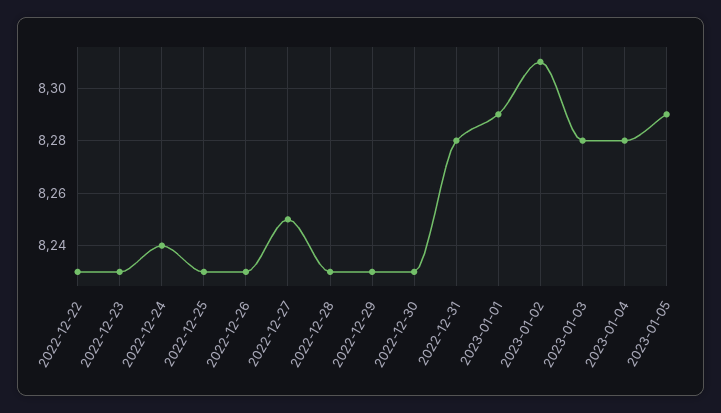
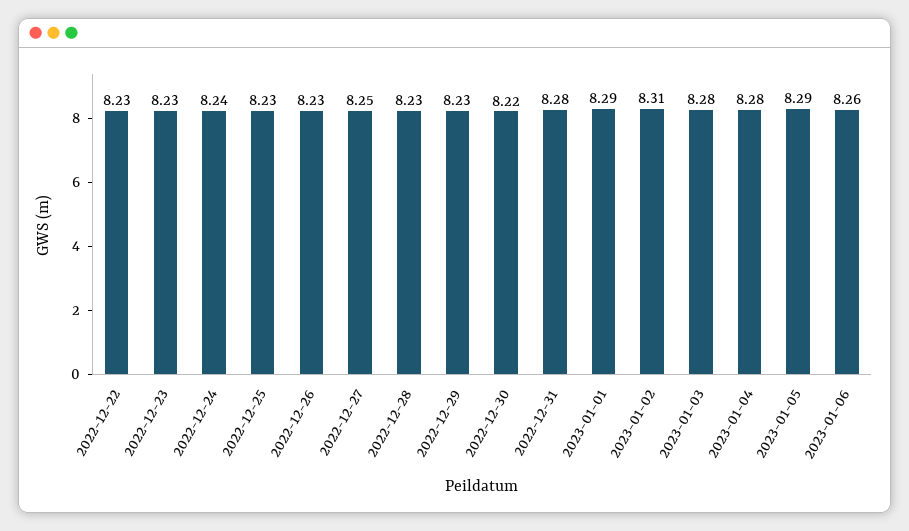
2022-12-30: 8.23 -> 8.22
2023-01-06: none -> 8.26

